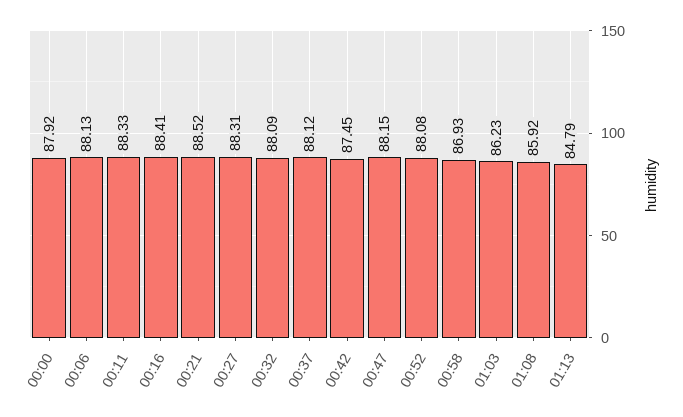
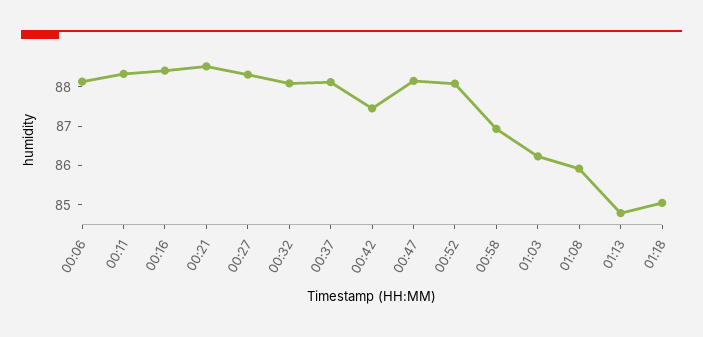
00:00: 87.92 -> none
01:18: none -> 85

